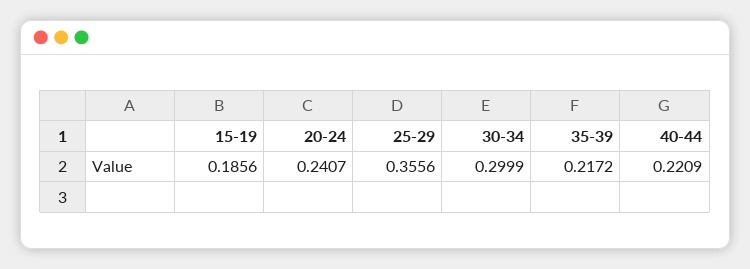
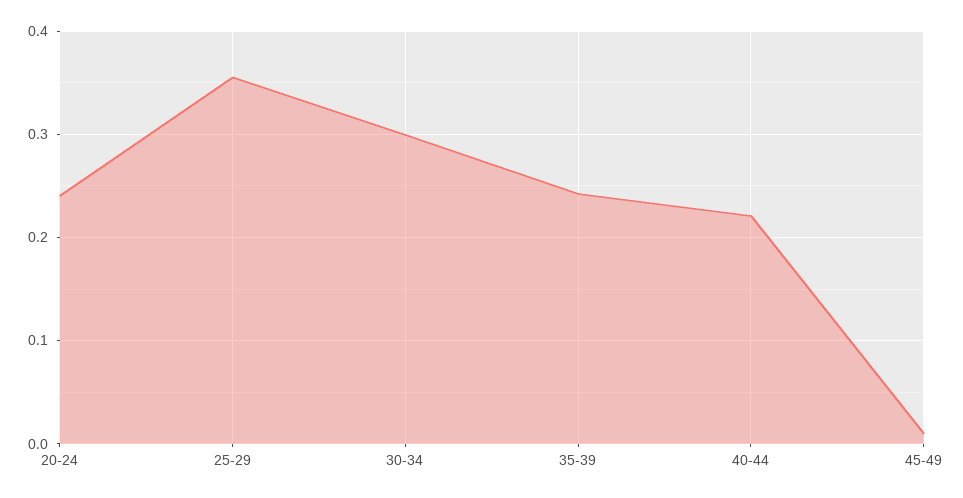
15-19: 0.1856 -> none
35-39: 0.2172 -> 0.24
45-49: none -> 0.01

